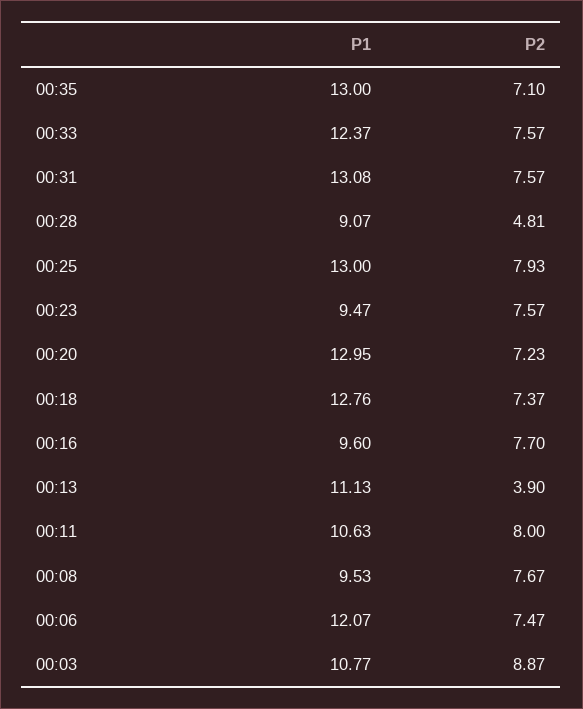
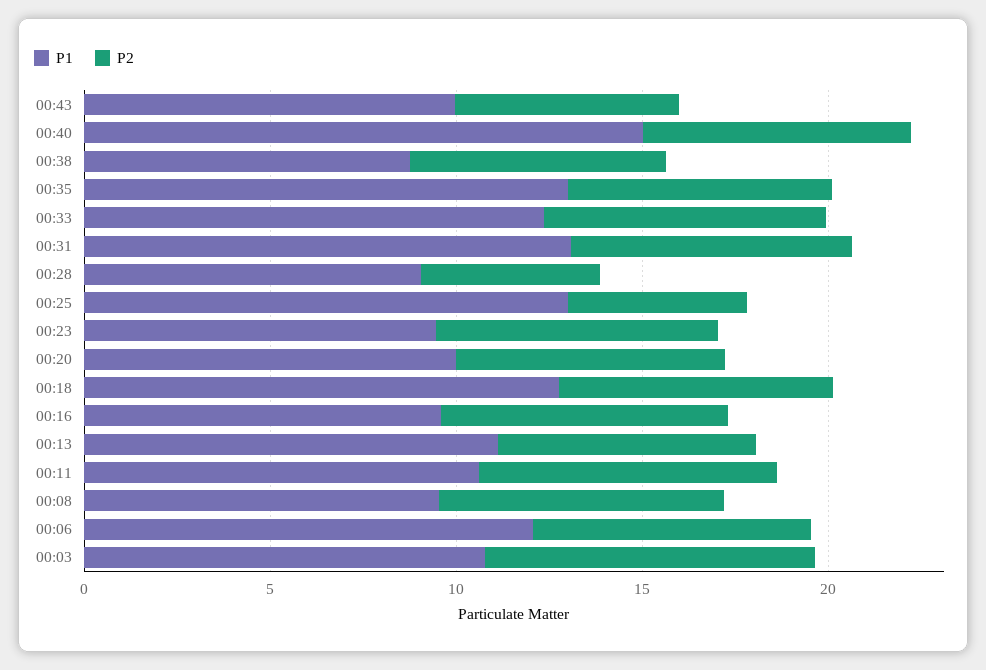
P2, 00:25: 7.93 -> 5
P1, 00:20: 12.95 -> 10
P2, 00:13: 3.9 -> 7
P1, 00:43: none -> 10
P2, 00:43: none -> 6
P1, 00:40: none -> 15
P2, 00:40: none -> 7
P1, 00:38: none -> 9
P2, 00:38: none -> 7

